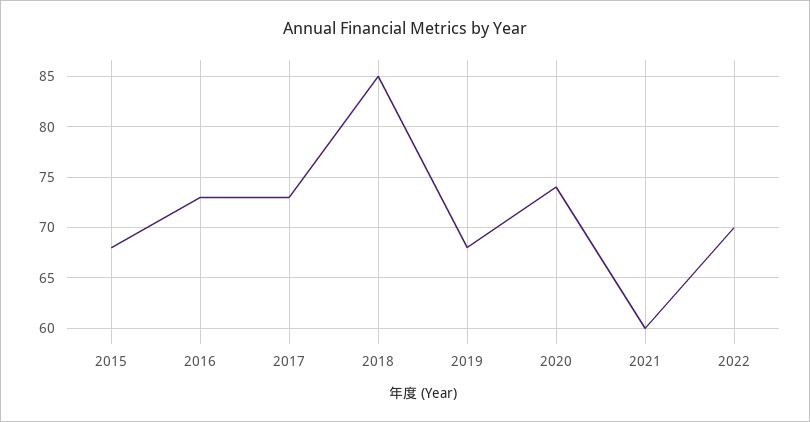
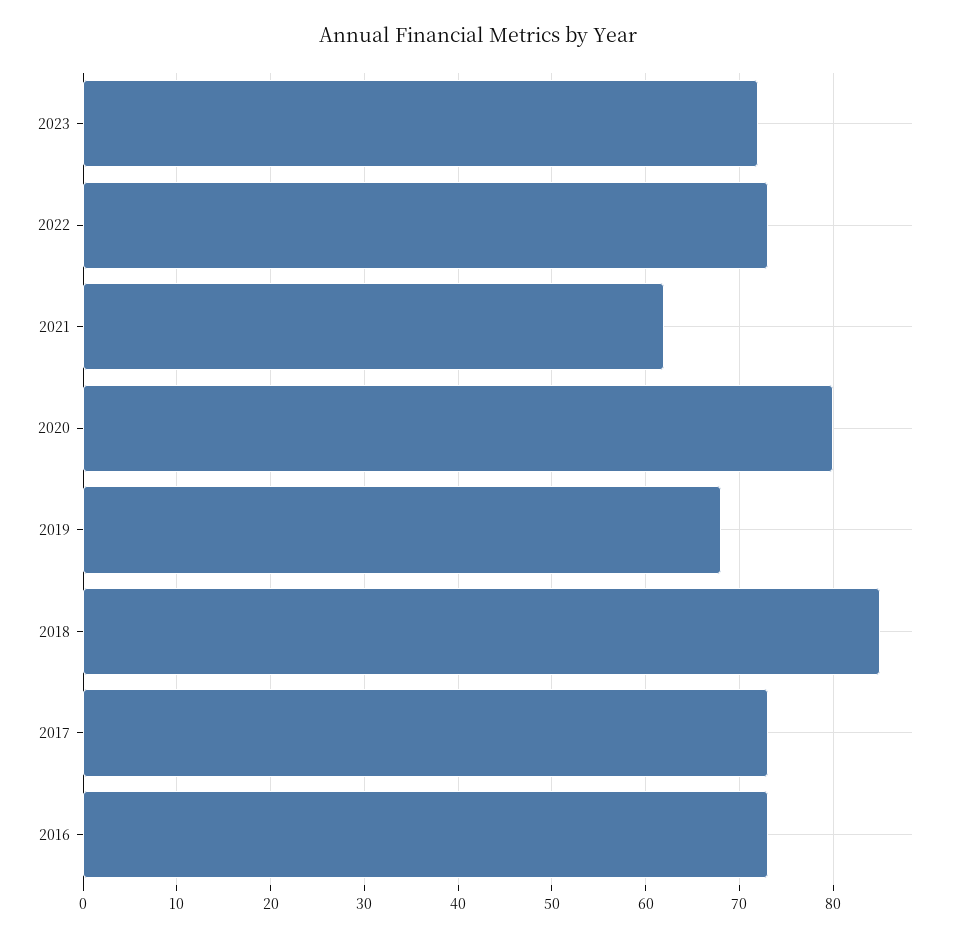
2015: 68 -> none
2020: 74 -> 80
2021: 60 -> 62
2022: 70 -> 73
2023: none -> 72

